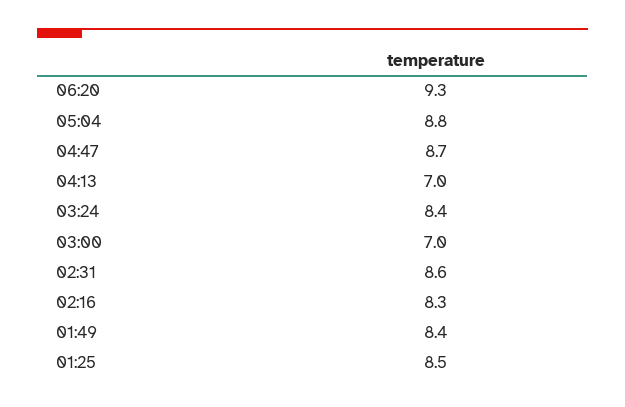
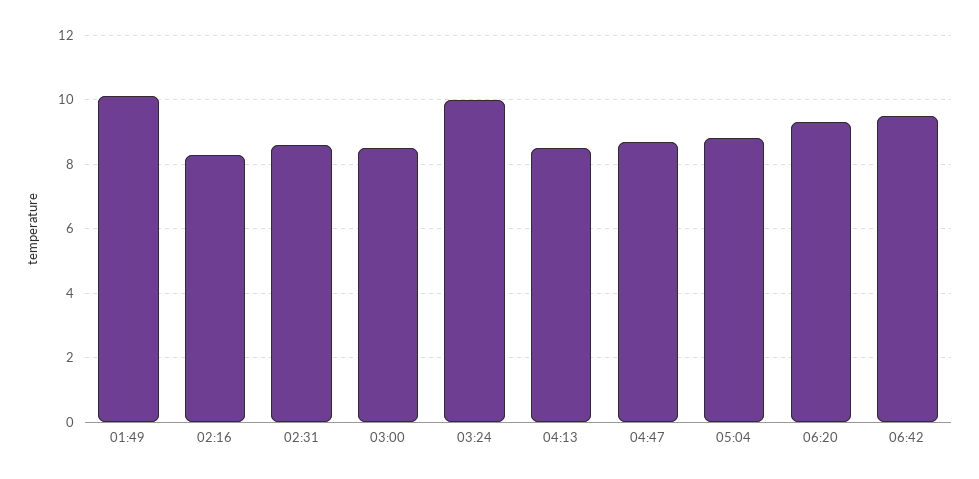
04:13: 7 -> 8.5
03:24: 8.4 -> 10
03:00: 7 -> 8.5
01:49: 8.4 -> 10
01:25: 8.5 -> none
06:42: none -> 9.5

